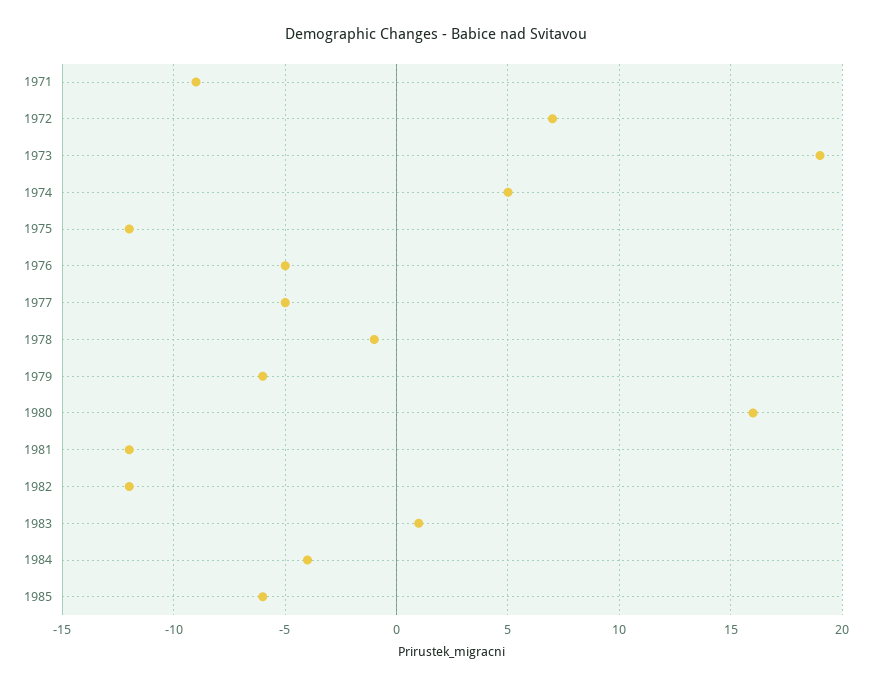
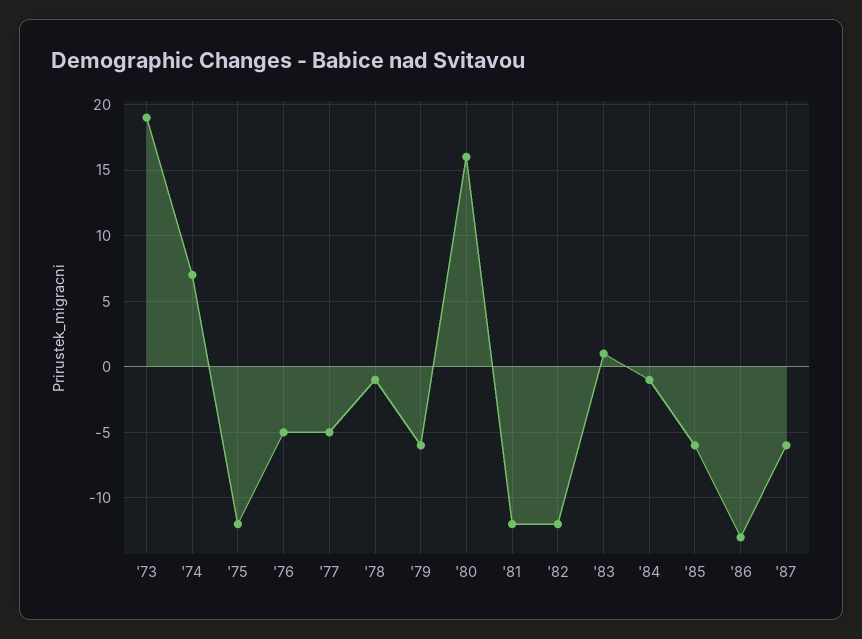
1971: -9 -> none
1972: 7 -> none
1974: 5 -> 7
1984: -4 -> -1
'86: none -> -13
'87: none -> -6

